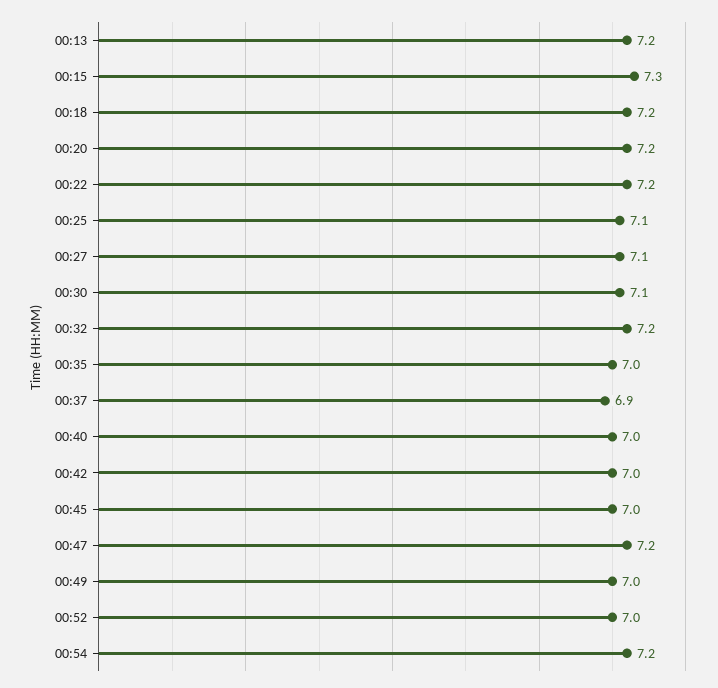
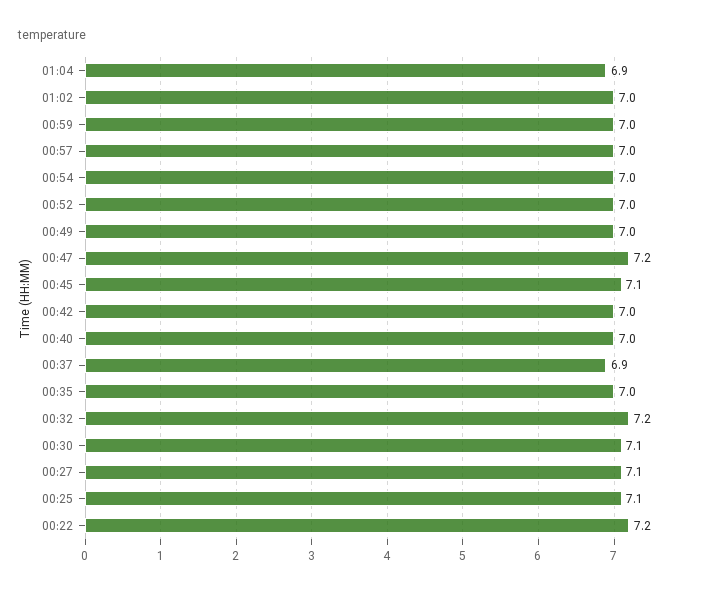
00:13: 7.2 -> none
00:15: 7.3 -> none
00:18: 7.2 -> none
00:20: 7.2 -> none
00:45: 7 -> 7.1
00:54: 7.2 -> 7
01:04: none -> 6.9
01:02: none -> 7
00:59: none -> 7
00:57: none -> 7

